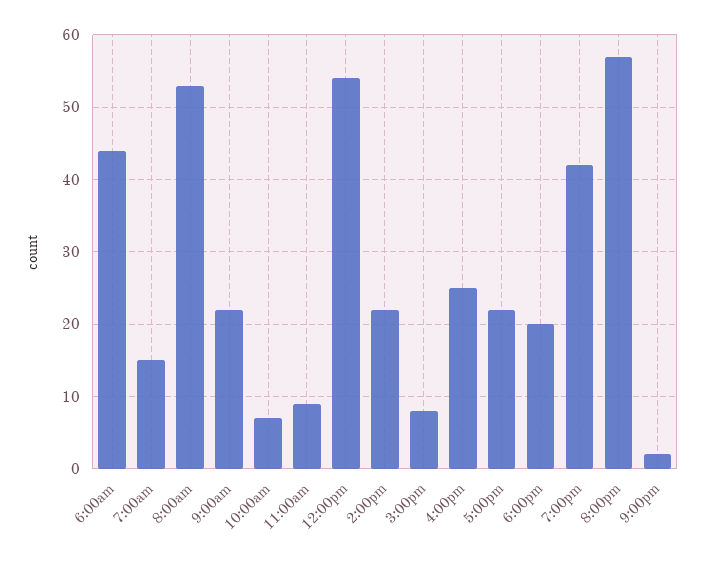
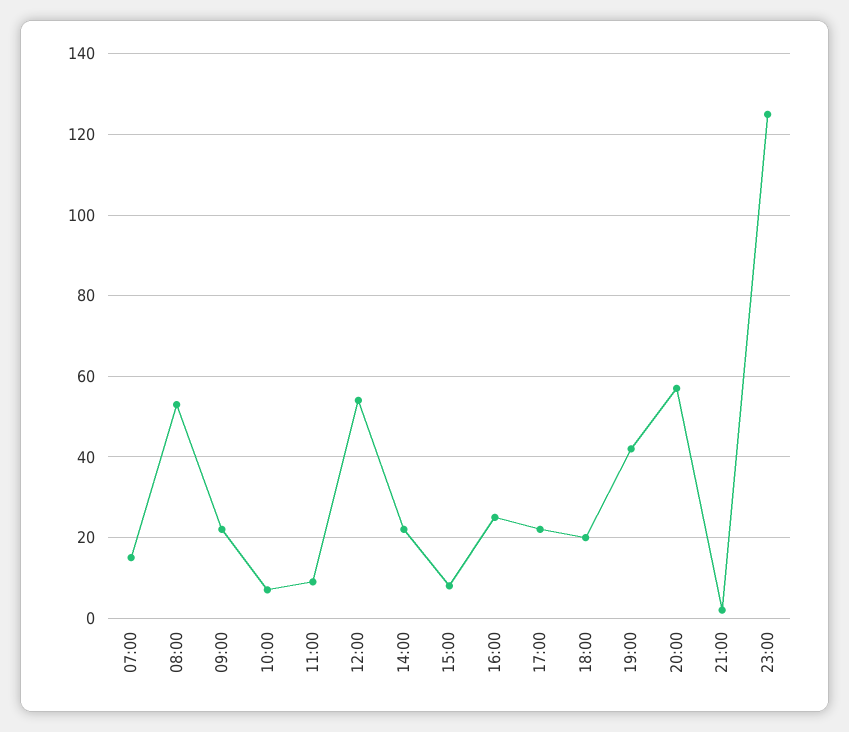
6:00am: 44 -> none
23:00: none -> 125

